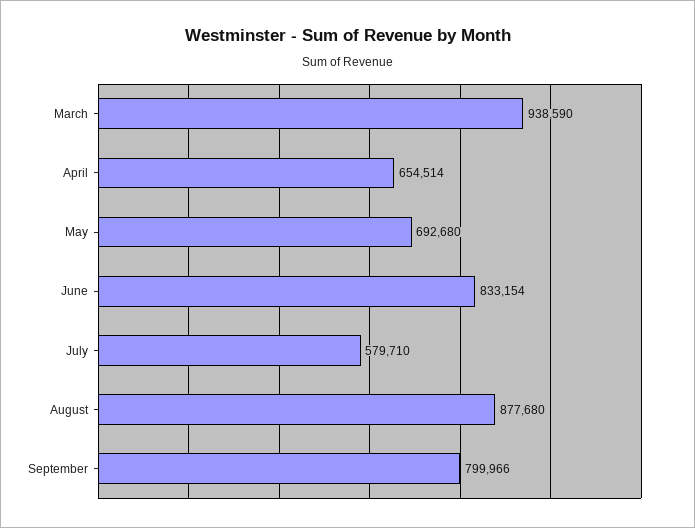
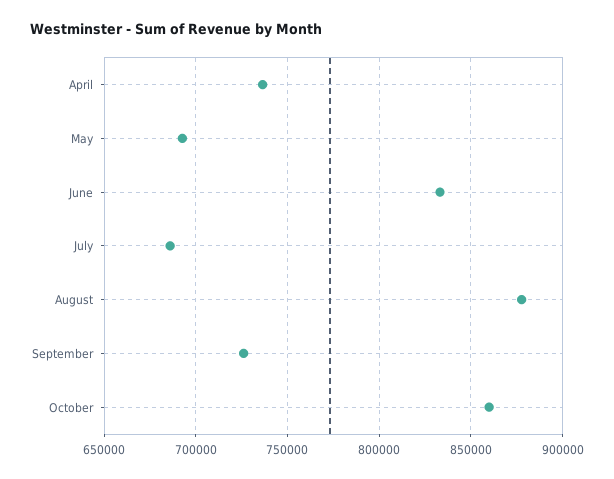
March: 938590 -> none
April: 654514 -> 735000
July: 579710 -> 685000
September: 799966 -> 725000
October: none -> 860000

